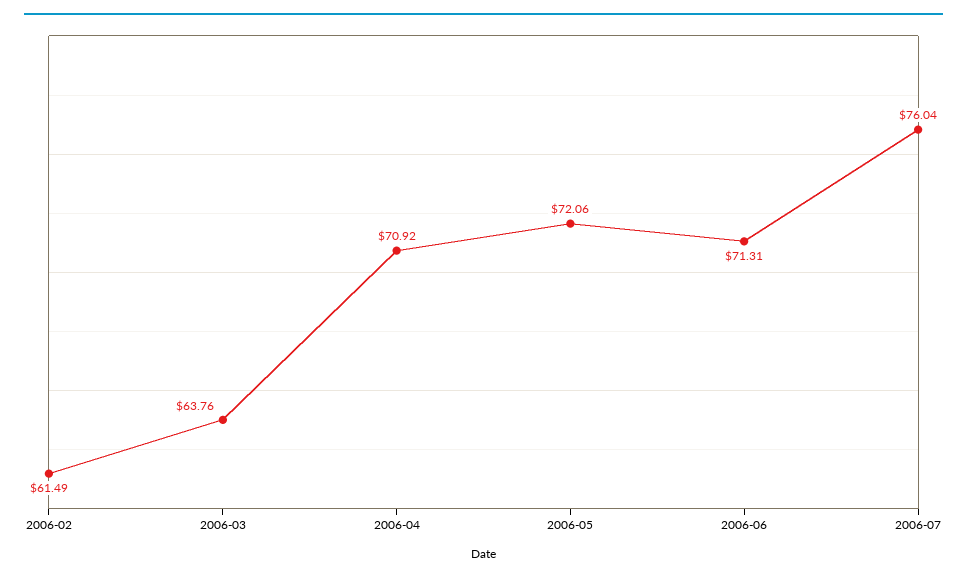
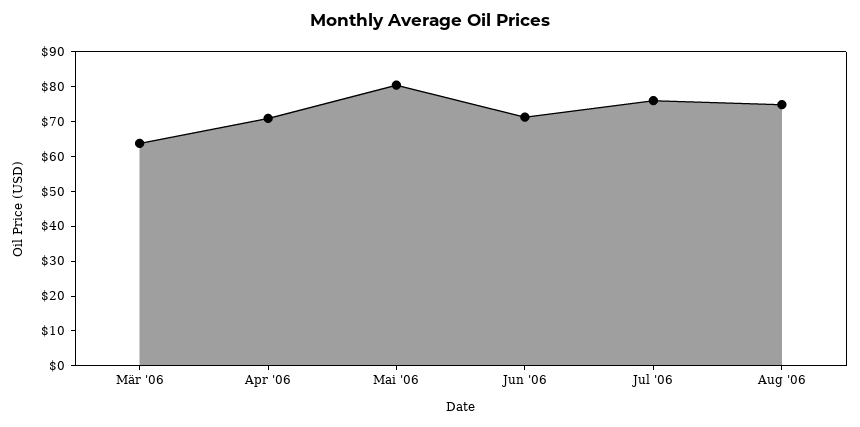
2006-02: 61.49 -> none
2006-05: 72.06 -> 80
Aug '06: none -> 75

